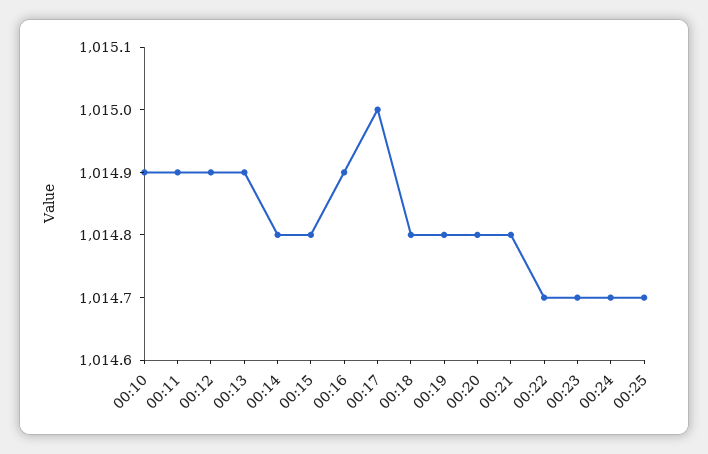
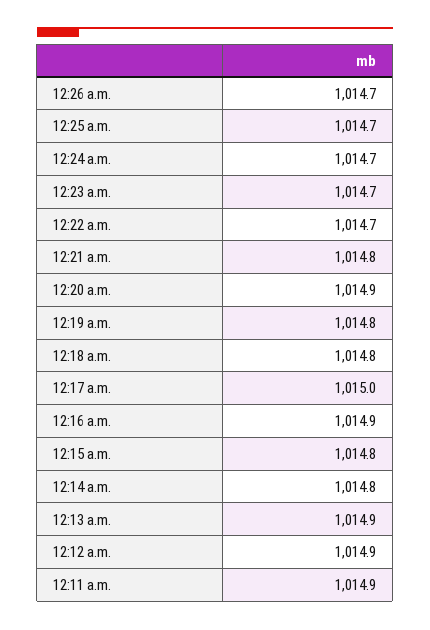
00:10: 1014.9 -> none
00:20: 1014.8 -> 1014.9
12:26 a.m.: none -> 1014.7

